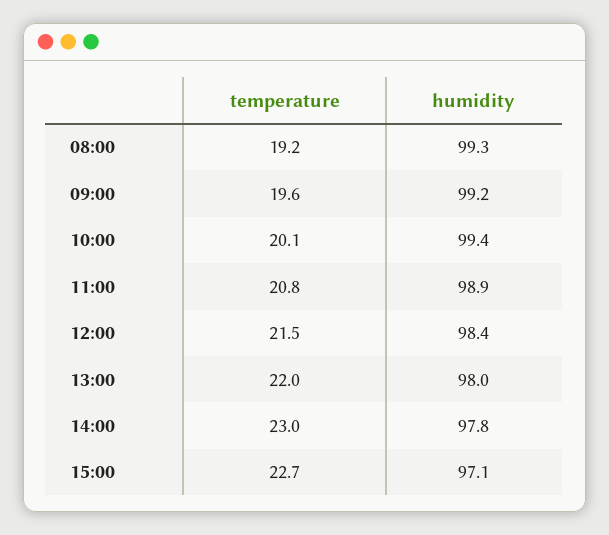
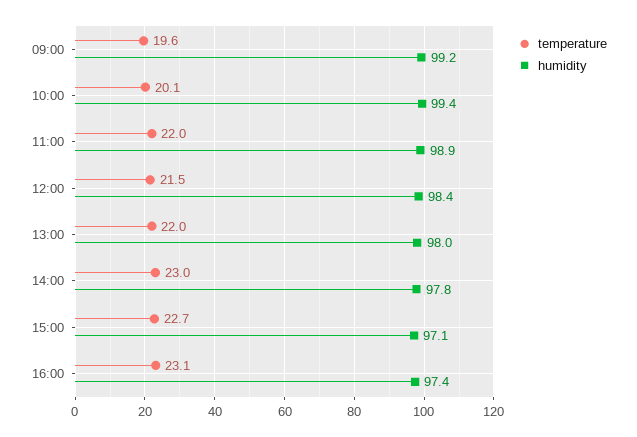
temperature, 08:00: 19.2 -> none
humidity, 08:00: 99.3 -> none
temperature, 11:00: 20.8 -> 22
temperature, 16:00: none -> 23.1
humidity, 16:00: none -> 97.4

